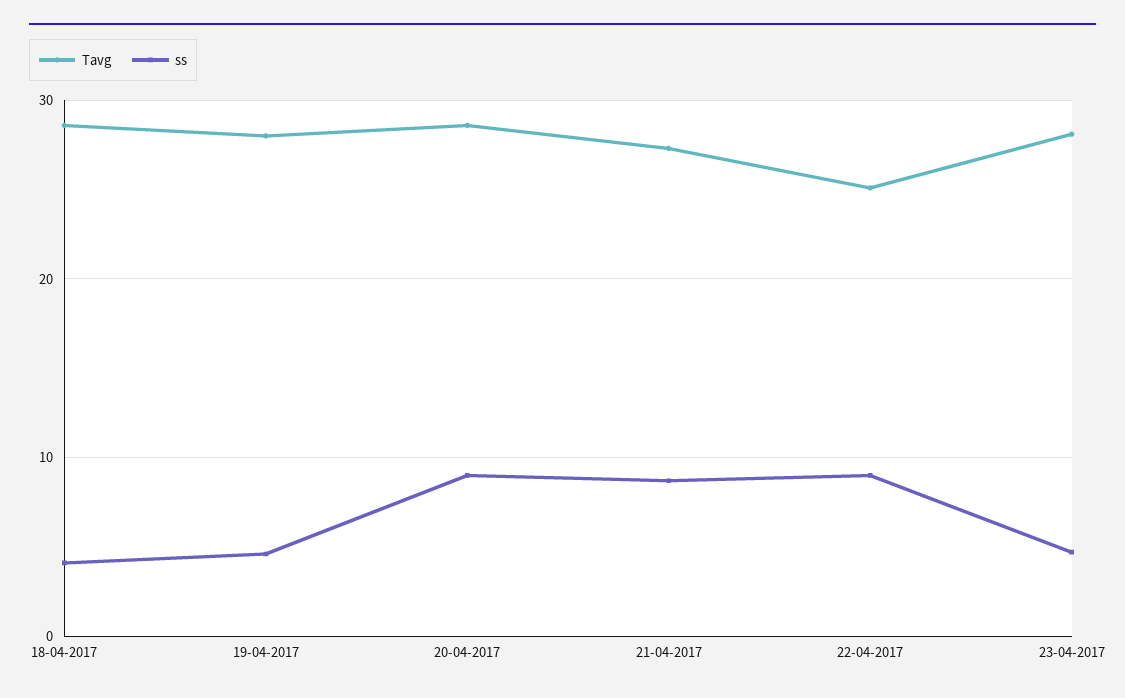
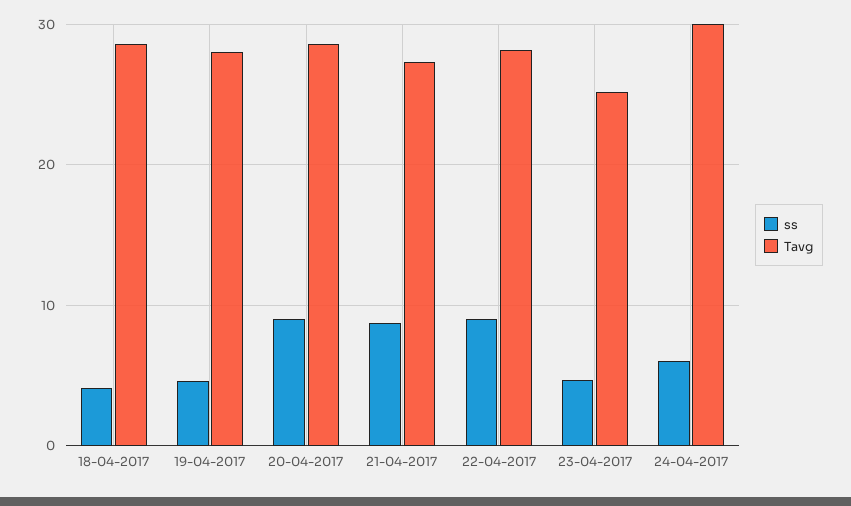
Tavg, 22-04-2017: 25 -> 28
Tavg, 23-04-2017: 28 -> 25
ss, 24-04-2017: none -> 6
Tavg, 24-04-2017: none -> 30

